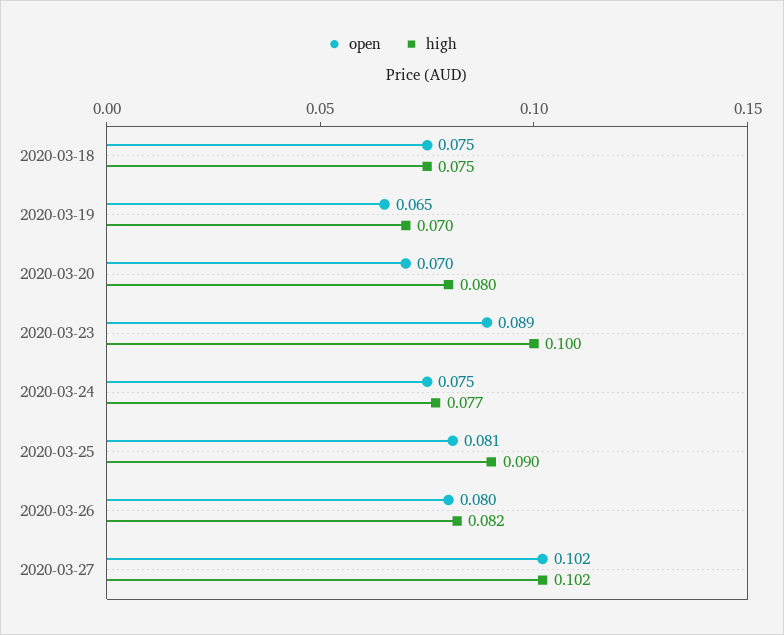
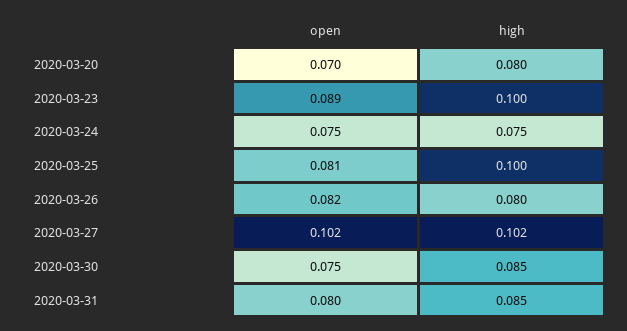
open, 2020-03-18: 0.075 -> none
high, 2020-03-18: 0.075 -> none
open, 2020-03-19: 0.065 -> none
high, 2020-03-19: 0.07 -> none
high, 2020-03-24: 0.077 -> 0.075
high, 2020-03-25: 0.09 -> 0.1
open, 2020-03-26: 0.08 -> 0.082
high, 2020-03-26: 0.082 -> 0.08
open, 2020-03-30: none -> 0.075
high, 2020-03-30: none -> 0.085
open, 2020-03-31: none -> 0.08
high, 2020-03-31: none -> 0.085

